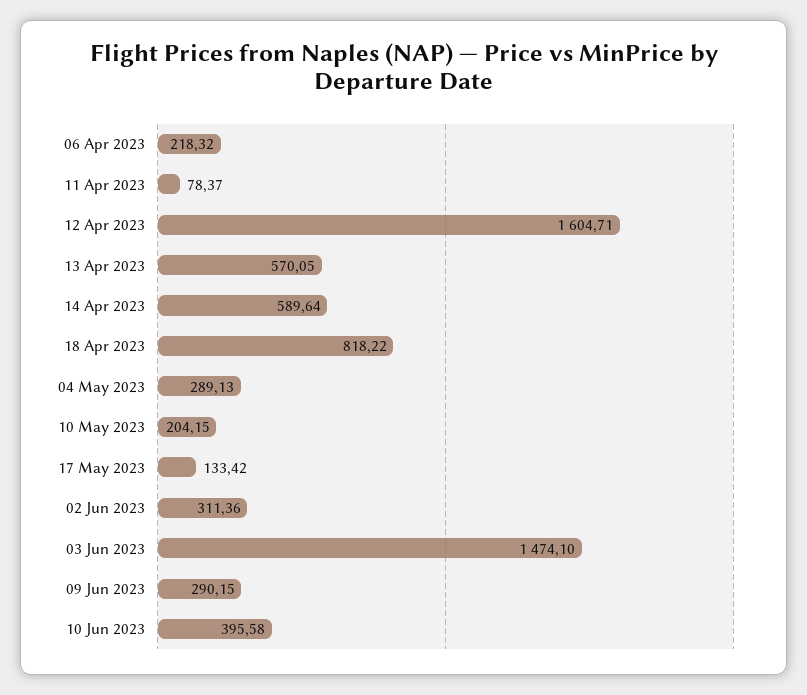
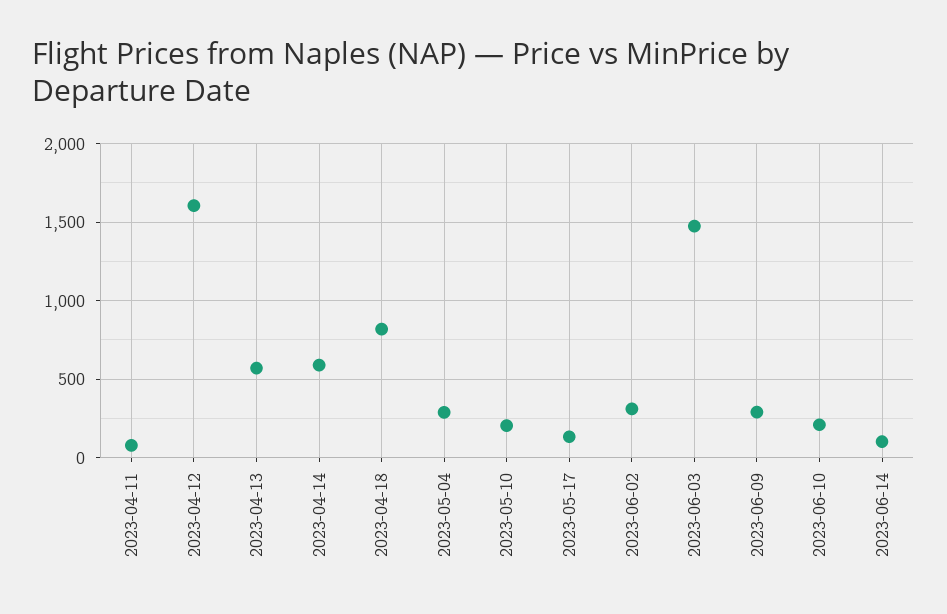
06 Apr 2023: 218.32 -> none
10 Jun 2023: 395.58 -> 200
2023-06-14: none -> 100

